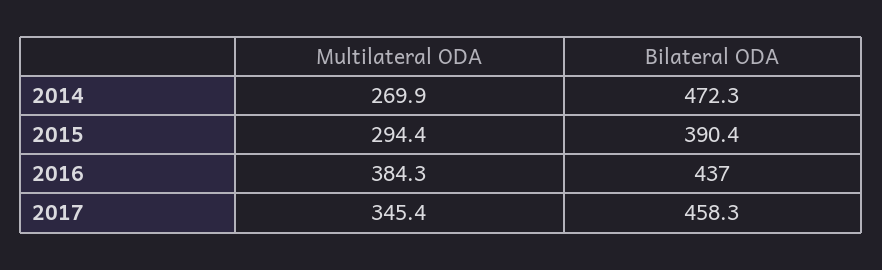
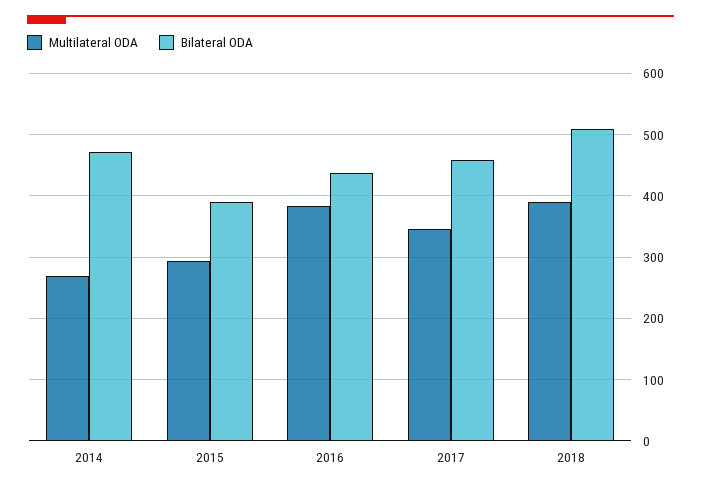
Multilateral ODA, 2018: none -> 390
Bilateral ODA, 2018: none -> 510

